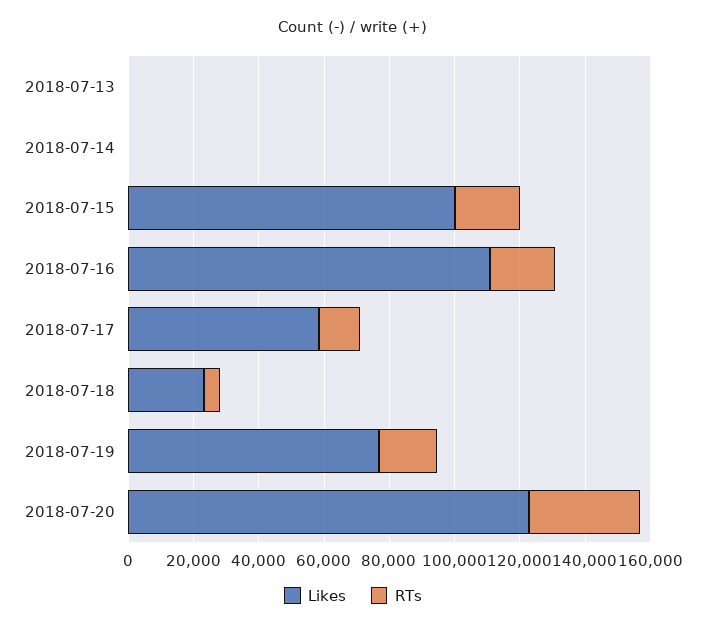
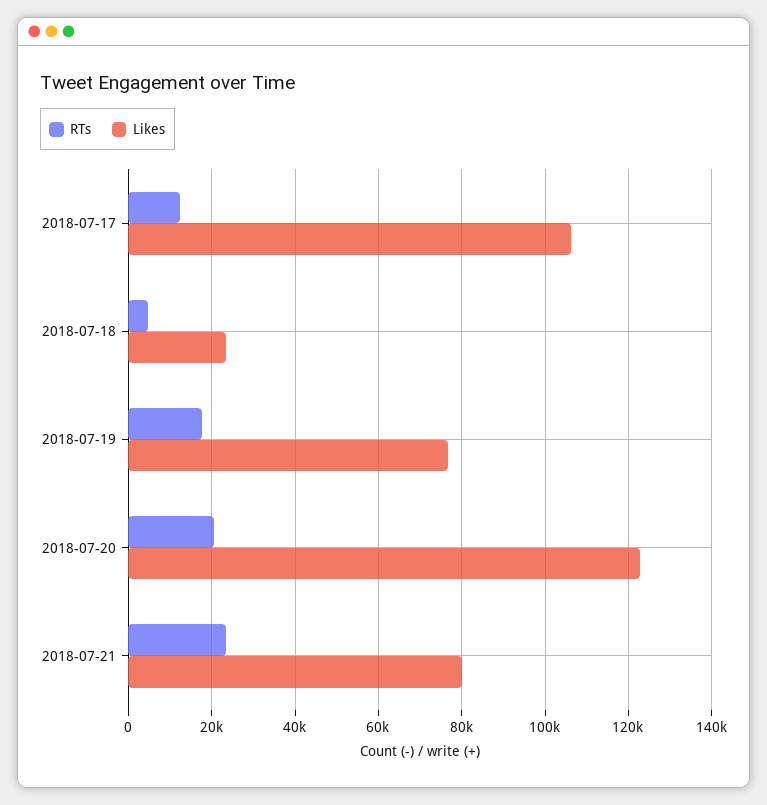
Likes, 2018-07-13: 0 -> none
RTs, 2018-07-13: 0 -> none
Likes, 2018-07-14: 0 -> none
RTs, 2018-07-14: 0 -> none
Likes, 2018-07-15: 100000 -> none
RTs, 2018-07-15: 20000 -> none
Likes, 2018-07-16: 110000 -> none
RTs, 2018-07-16: 20000 -> none
Likes, 2018-07-17: 60000 -> 106000
RTs, 2018-07-20: 35000 -> 20000
RTs, 2018-07-21: none -> 24000
Likes, 2018-07-21: none -> 80000

